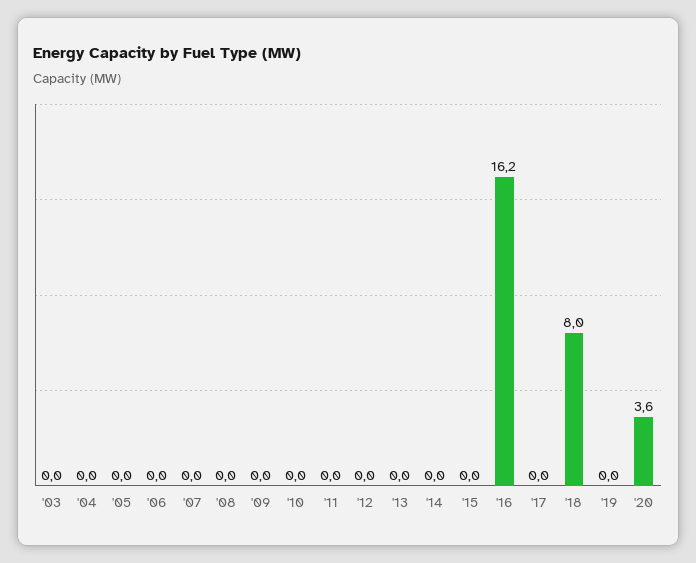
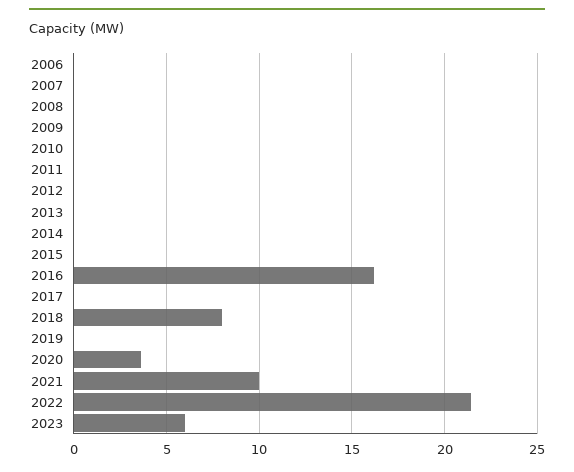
'03: 0 -> none
'04: 0 -> none
'05: 0 -> none
2021: none -> 10
2022: none -> 21.5
2023: none -> 6

